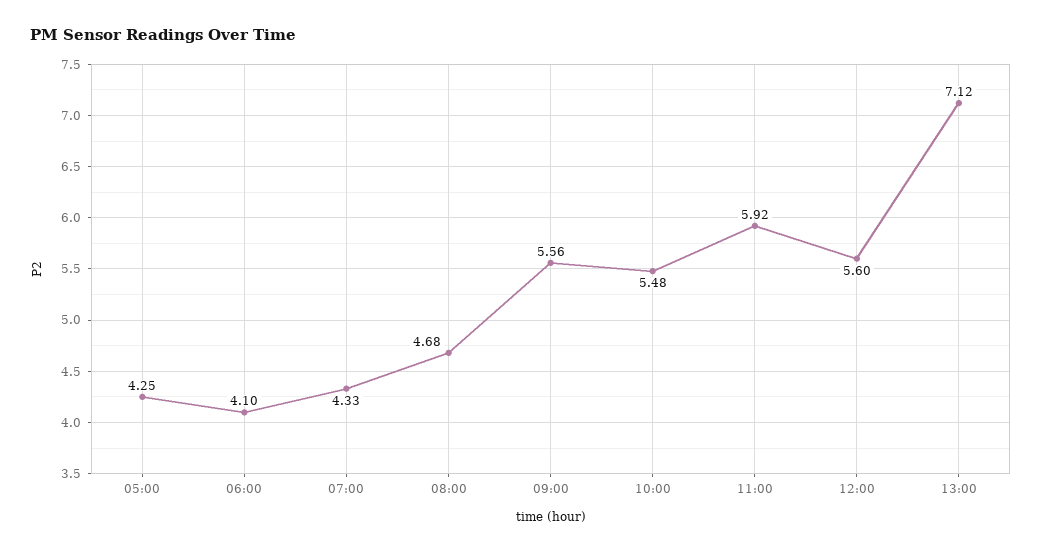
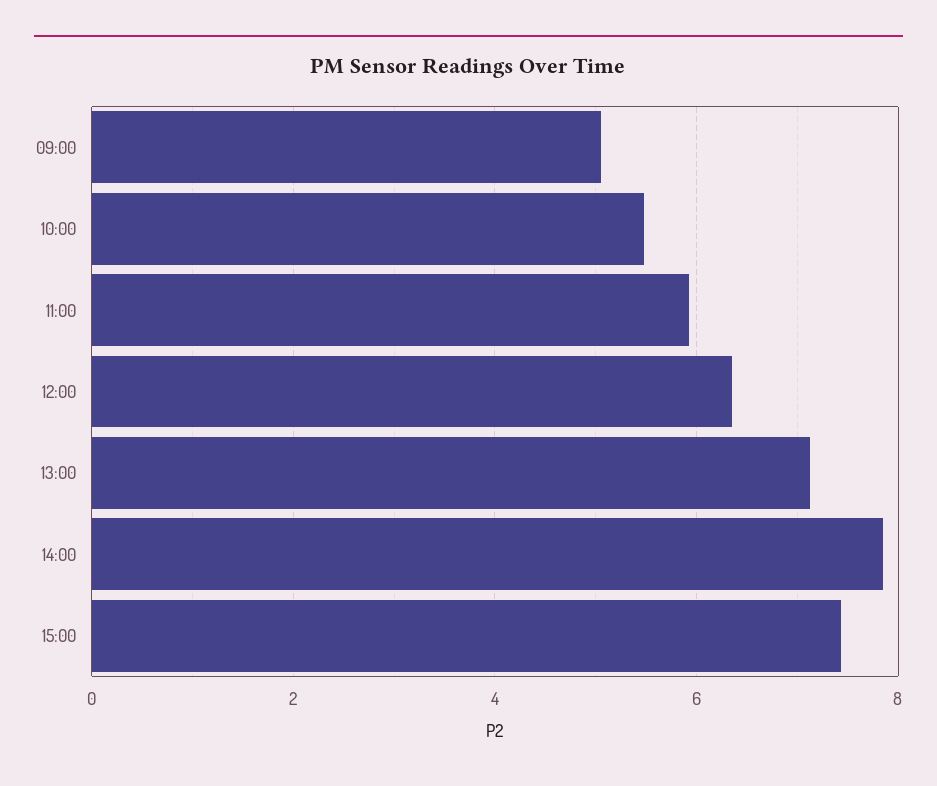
05:00: 4.25 -> none
06:00: 4.1 -> none
07:00: 4.33 -> none
08:00: 4.68 -> none
09:00: 5.56 -> 5
12:00: 5.6 -> 6.4
14:00: none -> 7.8
15:00: none -> 7.4

